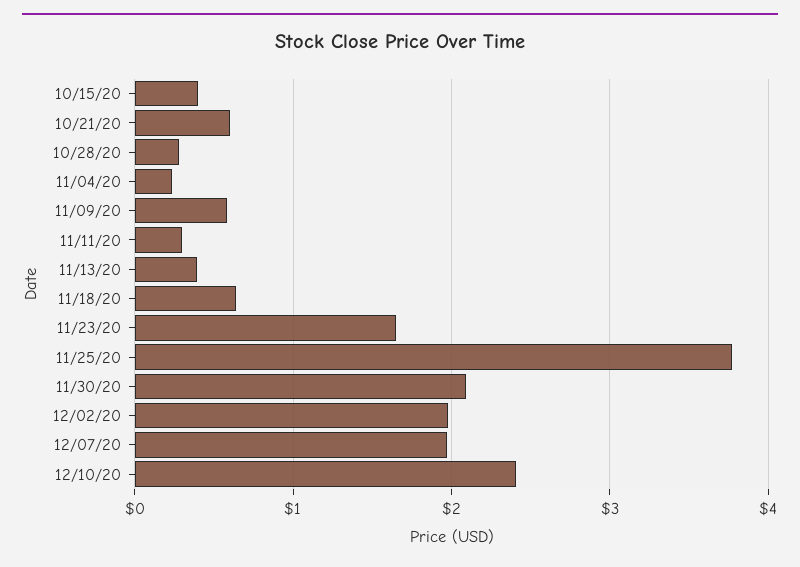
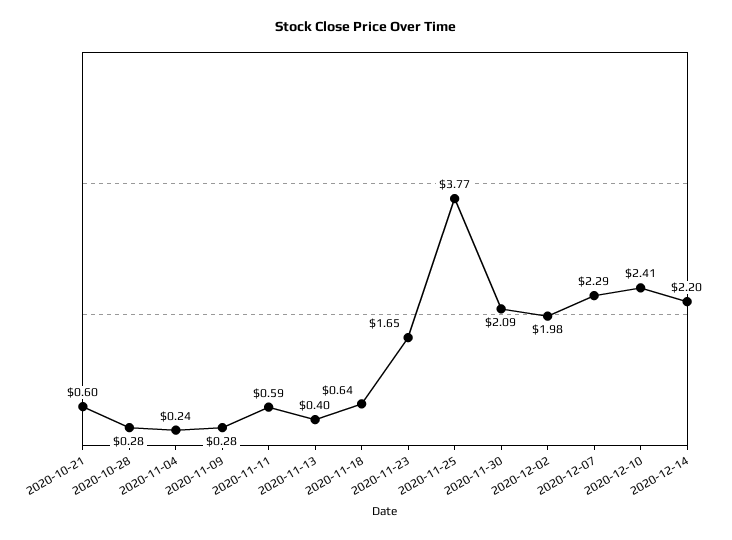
10/15/20: 0.4 -> none
11/09/20: 0.6 -> 0.28
11/11/20: 0.3 -> 0.59
12/07/20: 2 -> 2.29
2020-12-14: none -> 2.2

